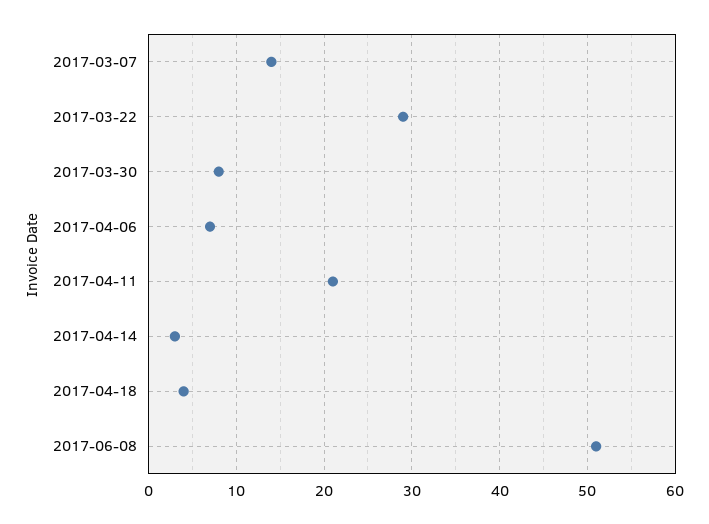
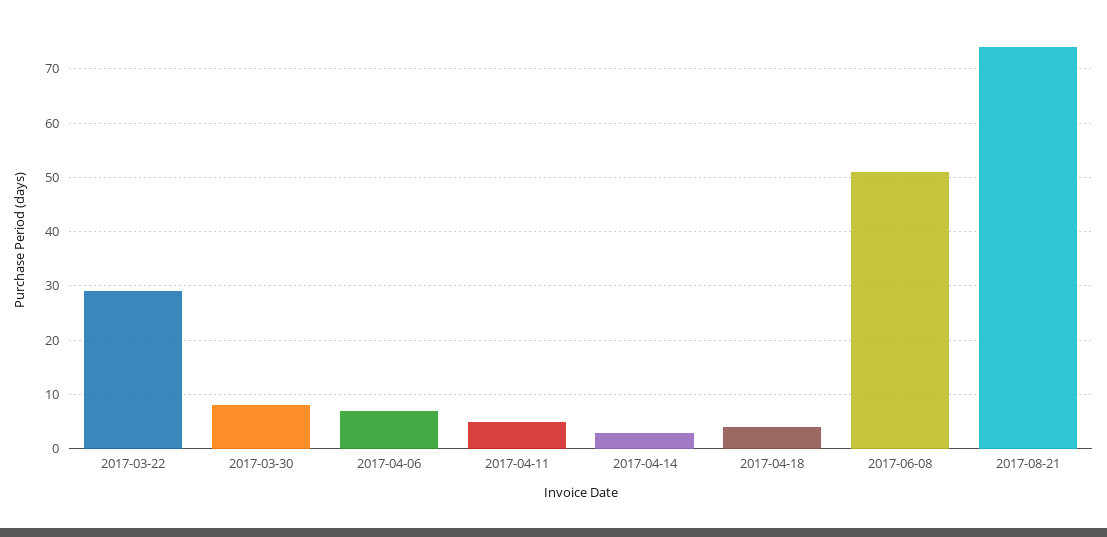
2017-03-07: 14 -> none
2017-04-11: 21 -> 5
2017-08-21: none -> 75

